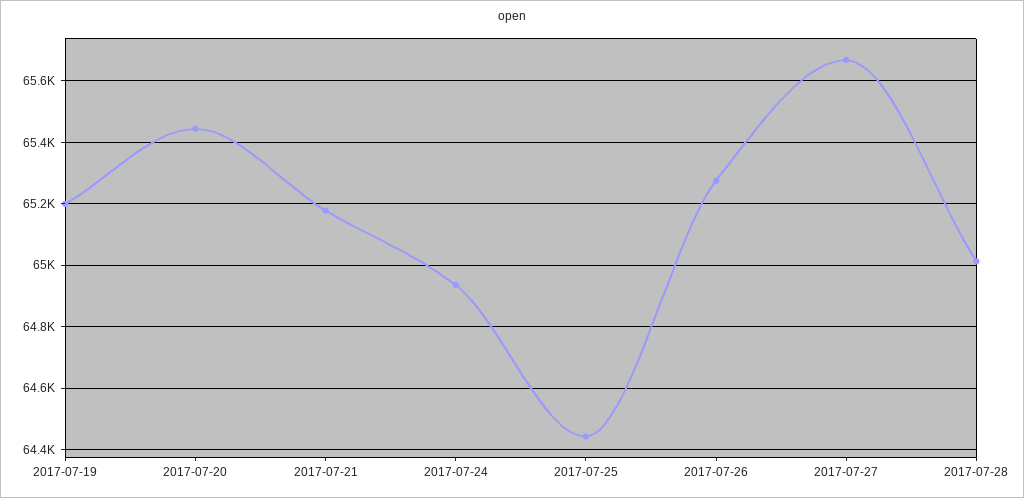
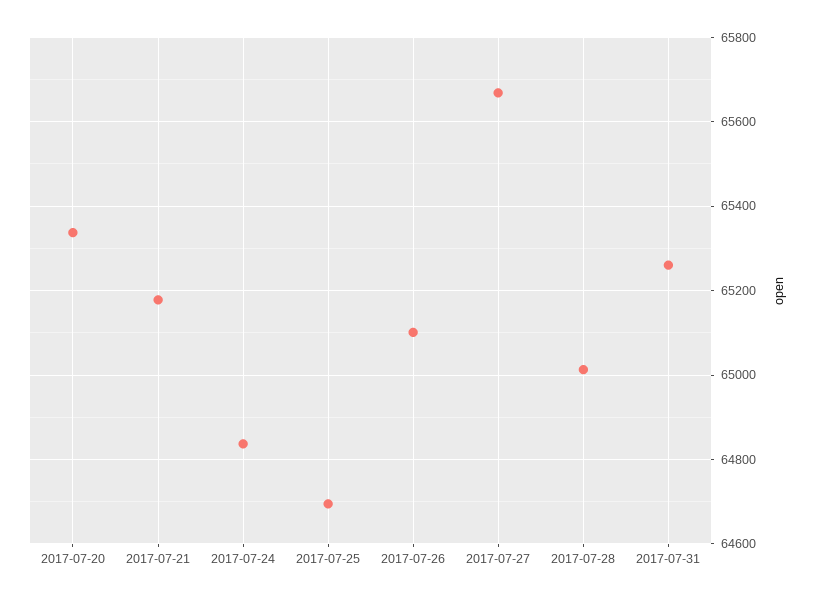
2017-07-19: 65200 -> none
2017-07-20: 65440 -> 65340
2017-07-24: 64940 -> 64840
2017-07-25: 64440 -> 64700
2017-07-26: 65280 -> 65100
2017-07-31: none -> 65260

